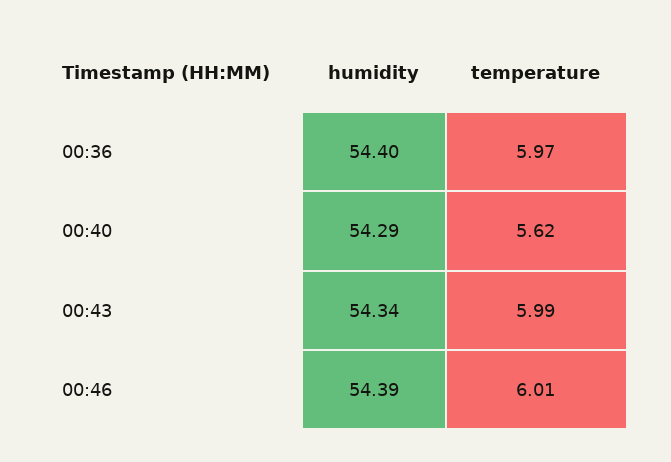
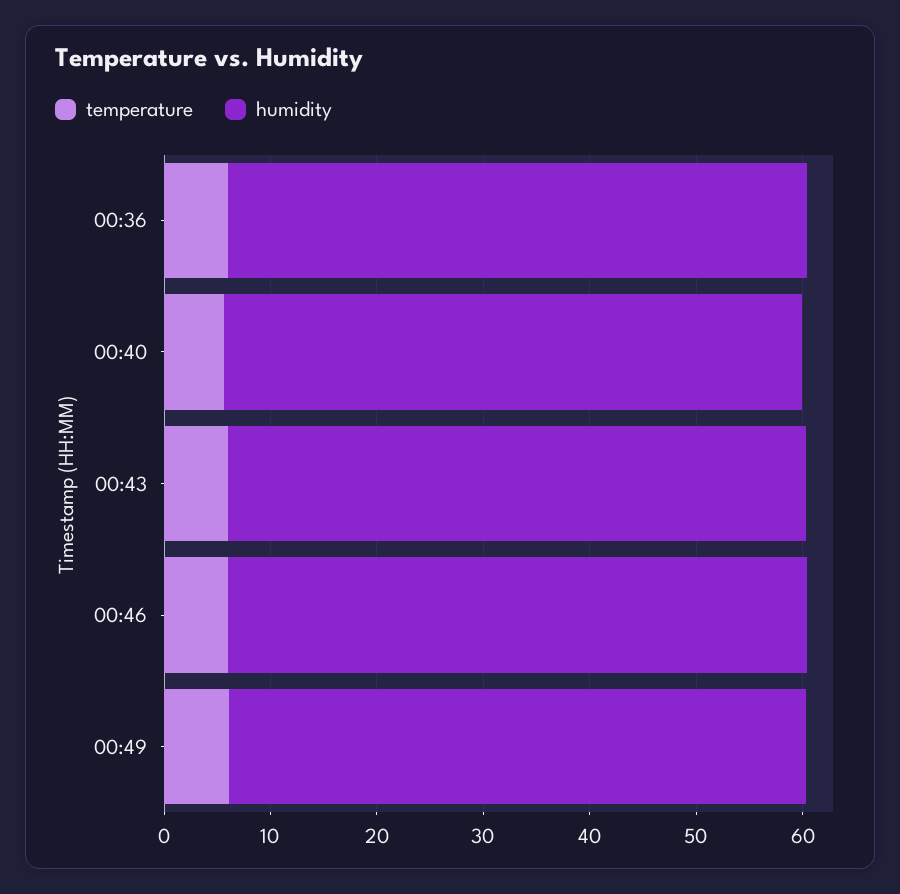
temperature, 00:49: none -> 6
humidity, 00:49: none -> 54

